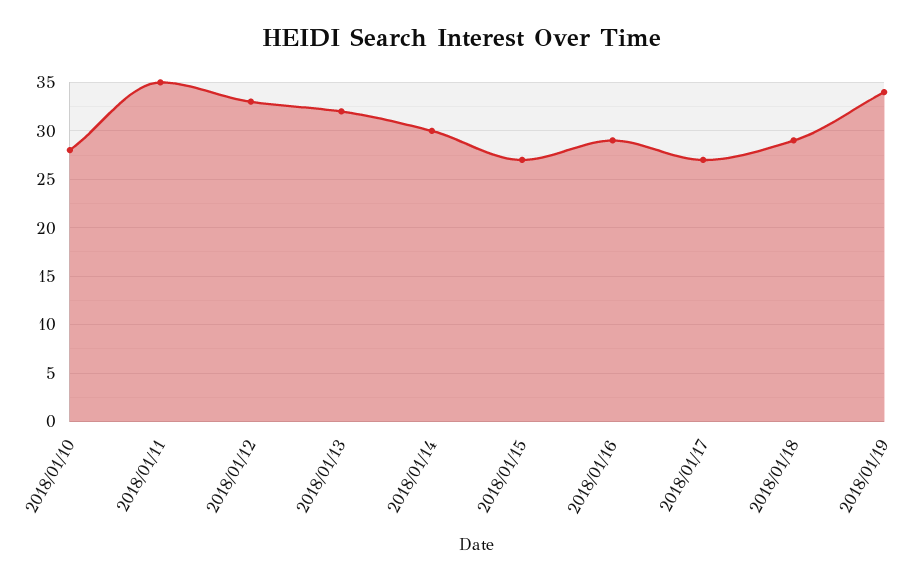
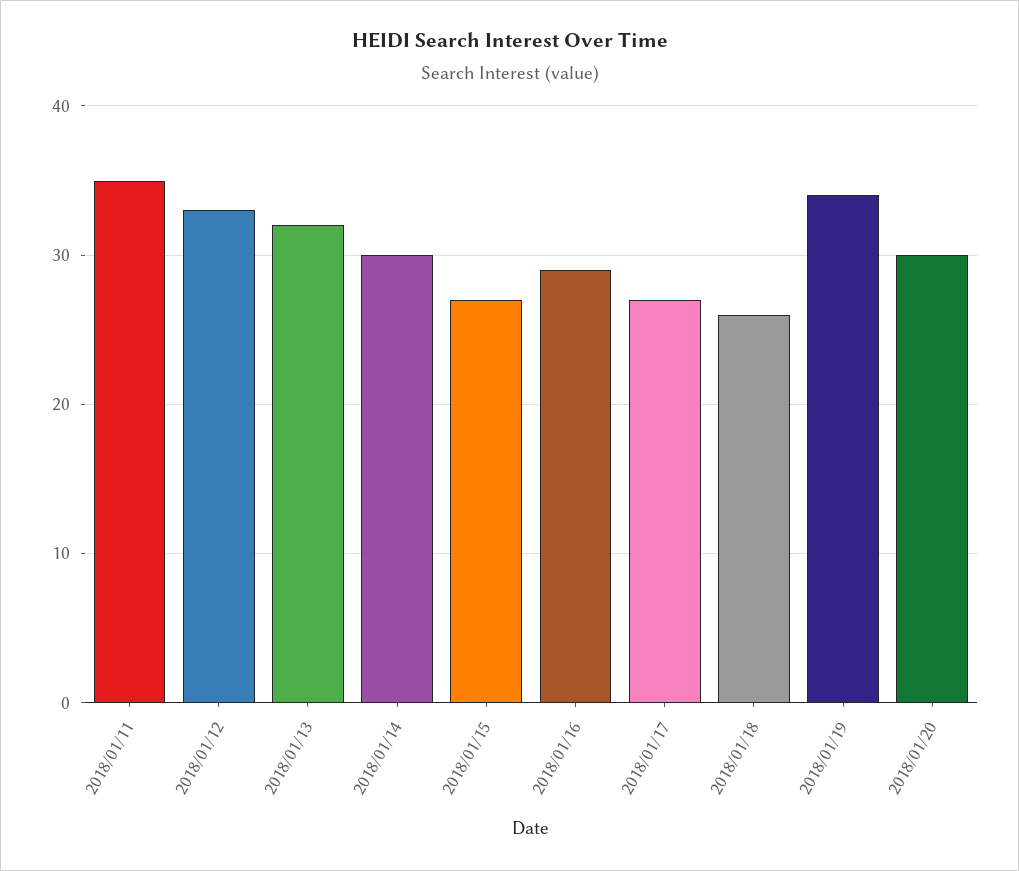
2018/01/10: 28 -> none
2018/01/18: 29 -> 26
2018/01/20: none -> 30

